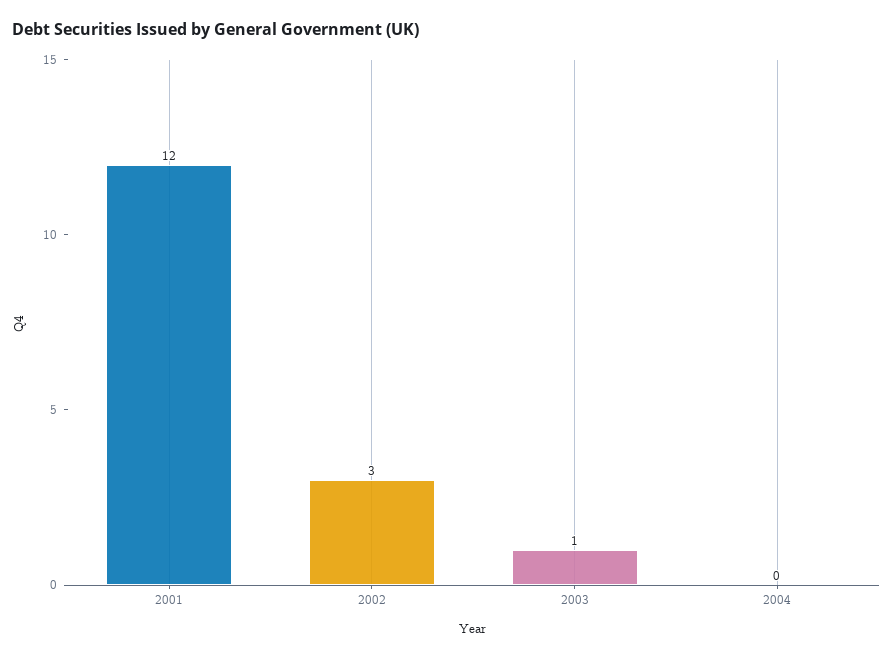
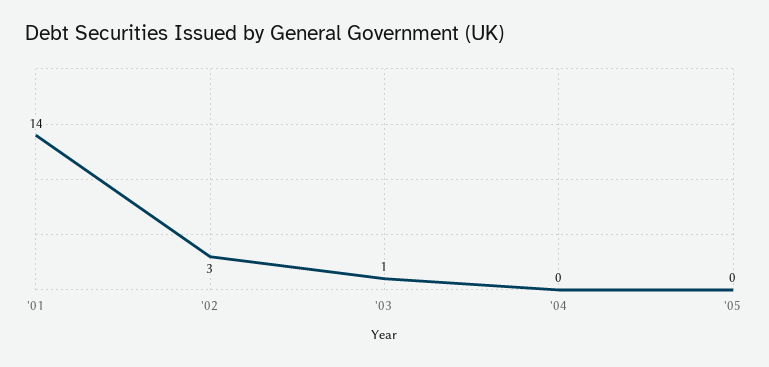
2001: 12 -> 14
'05: none -> 0

